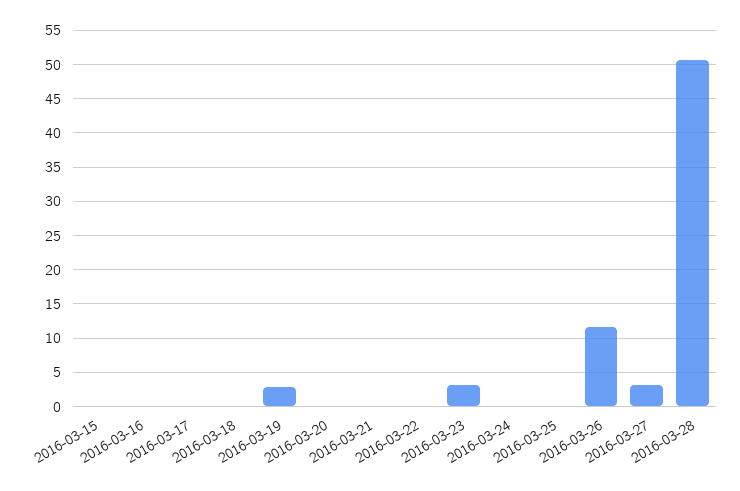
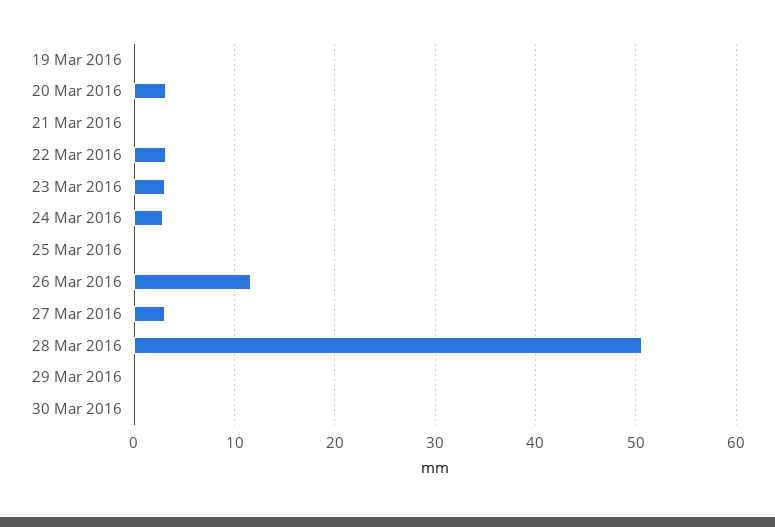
2016-03-15: 0 -> none
2016-03-16: 0 -> none
2016-03-17: 0 -> none
2016-03-18: 0 -> none
2016-03-19: 3 -> 0
2016-03-20: 0 -> 3
2016-03-22: 0 -> 3
2016-03-24: 0 -> 3
29 Mar 2016: none -> 0
30 Mar 2016: none -> 0

